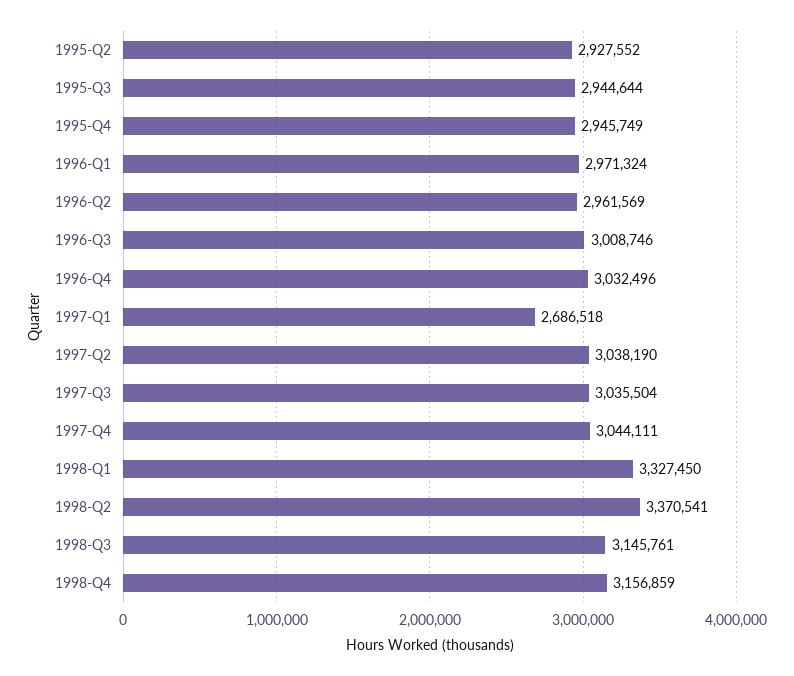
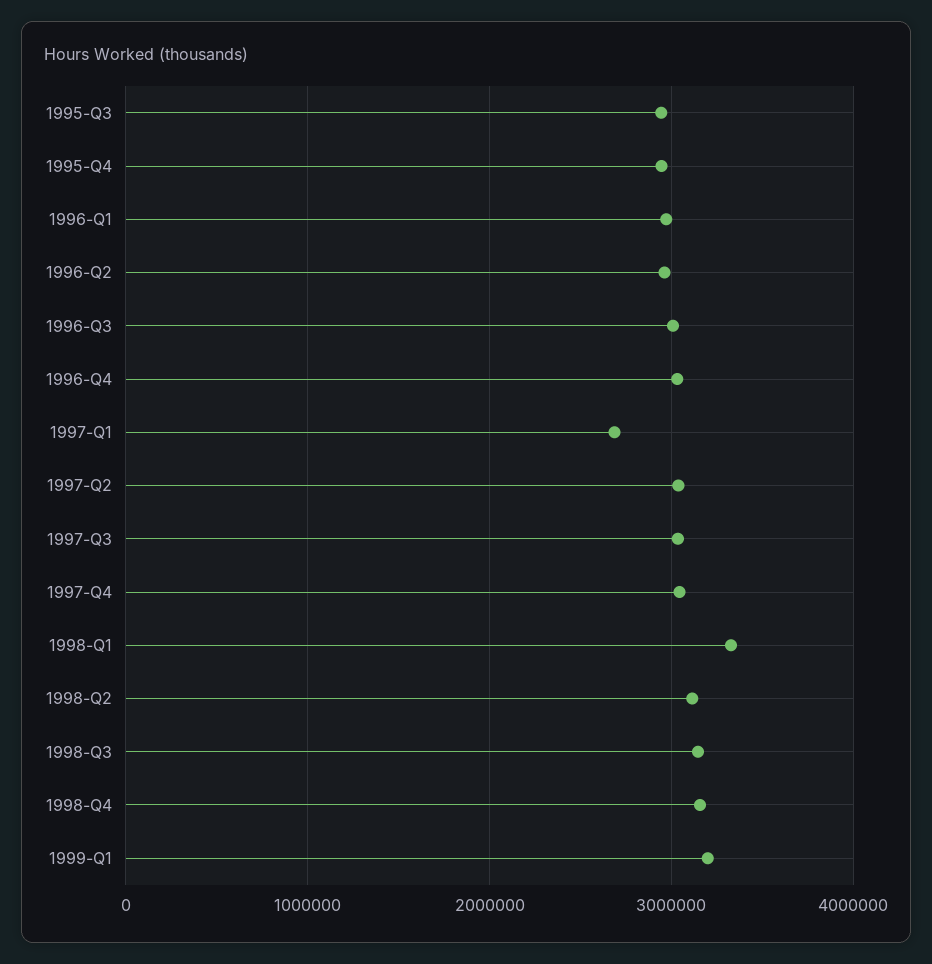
1995-Q2: 2927552 -> none
1998-Q2: 3370541 -> 3100000
1999-Q1: none -> 3200000

